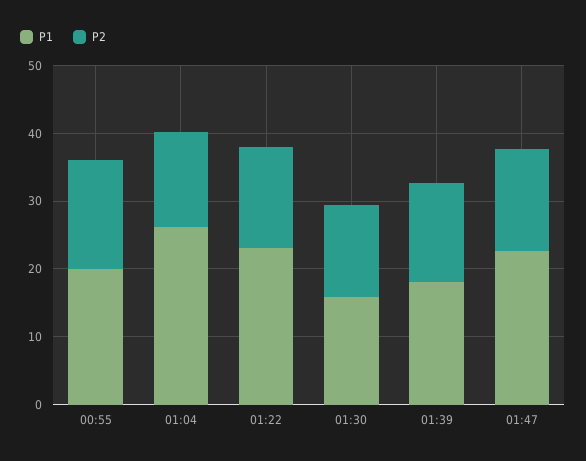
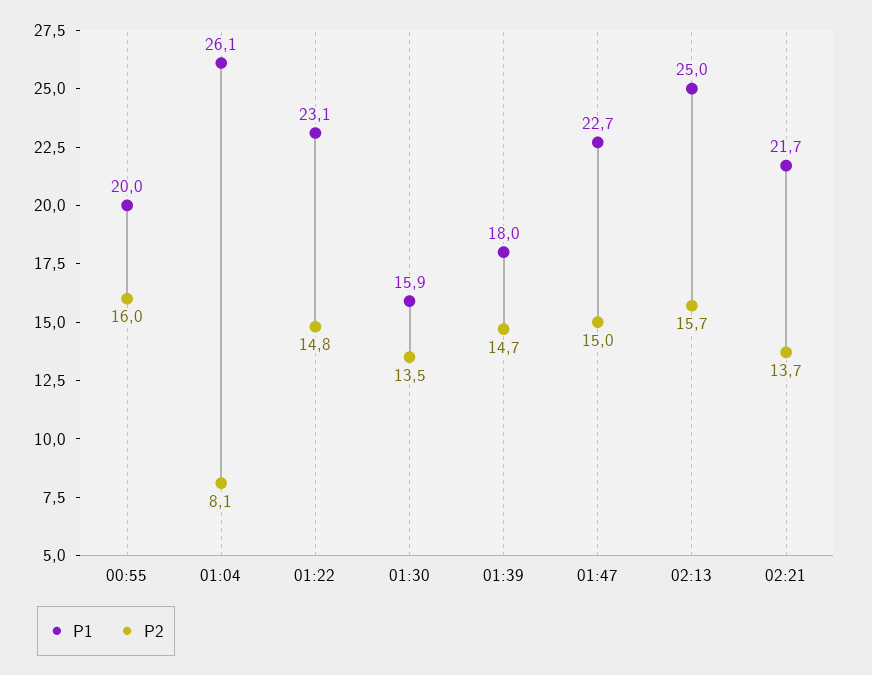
P2, 01:04: 14 -> 8.1
P1, 02:13: none -> 25
P2, 02:13: none -> 15.7
P1, 02:21: none -> 21.7
P2, 02:21: none -> 13.7

